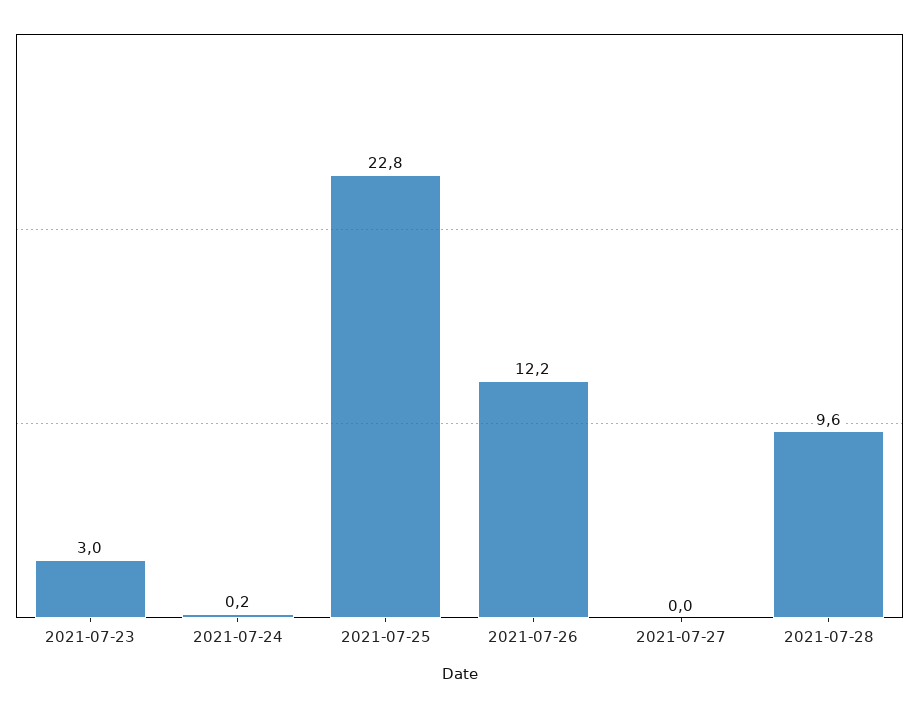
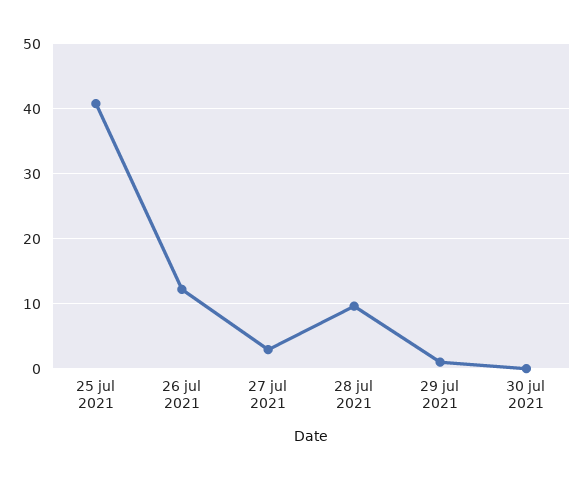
2021-07-23: 3 -> none
2021-07-24: 0.2 -> none
2021-07-25: 22.8 -> 41
2021-07-27: 0 -> 3
29 jul 2021: none -> 1
30 jul 2021: none -> 0

